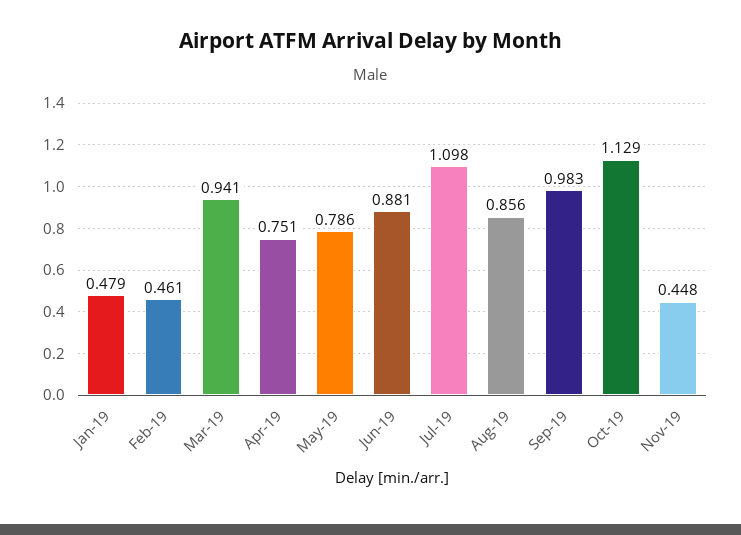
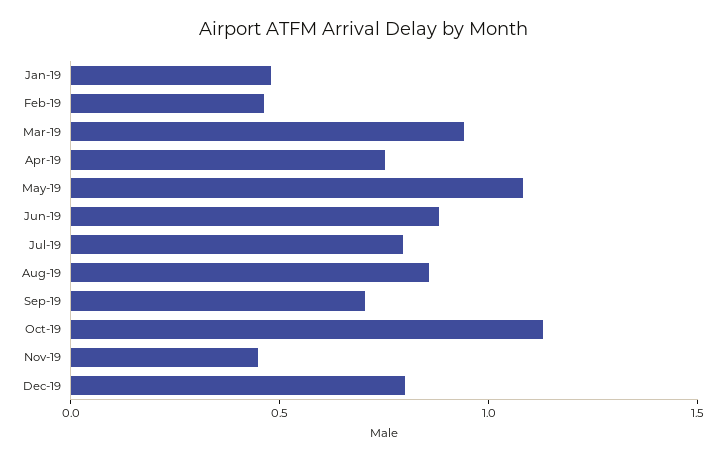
May-19: 0.786 -> 1.1
Jul-19: 1.098 -> 0.8
Sep-19: 0.983 -> 0.7
Dec-19: none -> 0.8

